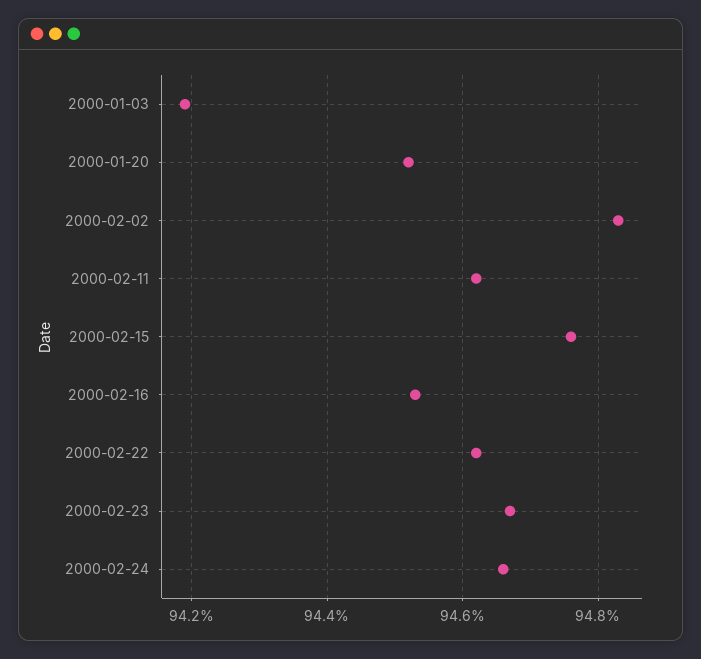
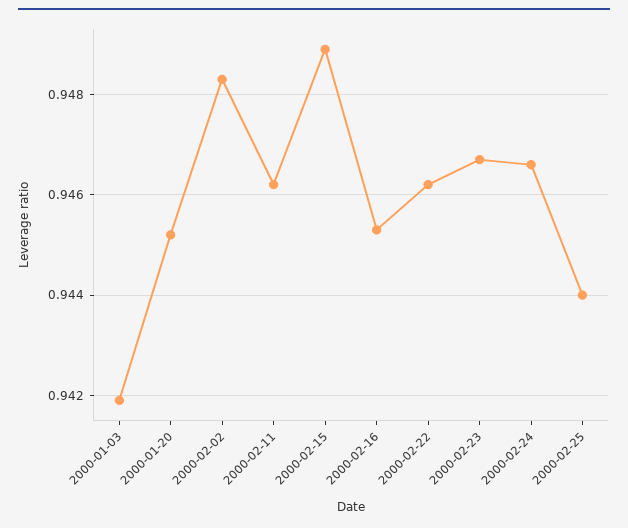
2000-02-15: 0.9475 -> 0.949
2000-02-25: none -> 0.944

